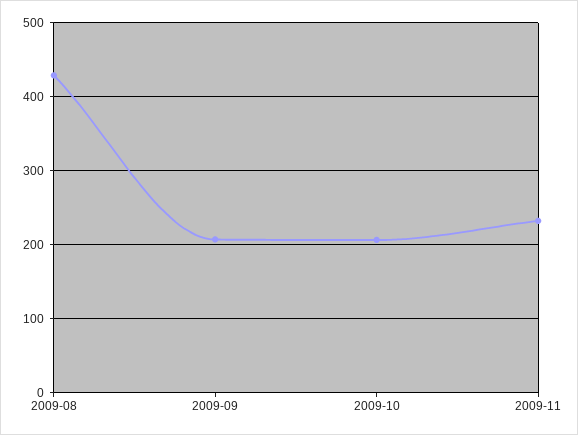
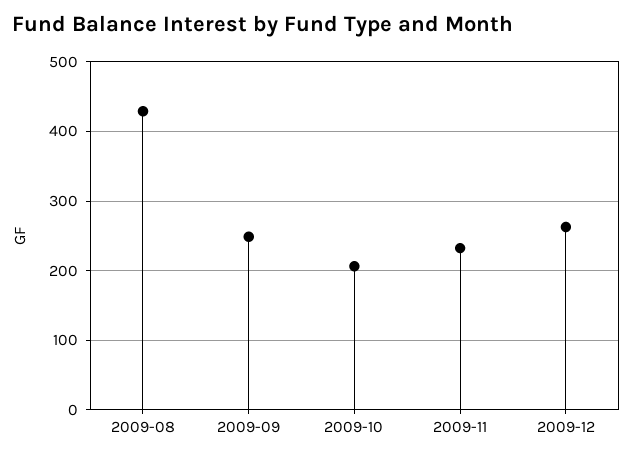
2009-09: 210 -> 250
2009-12: none -> 260

